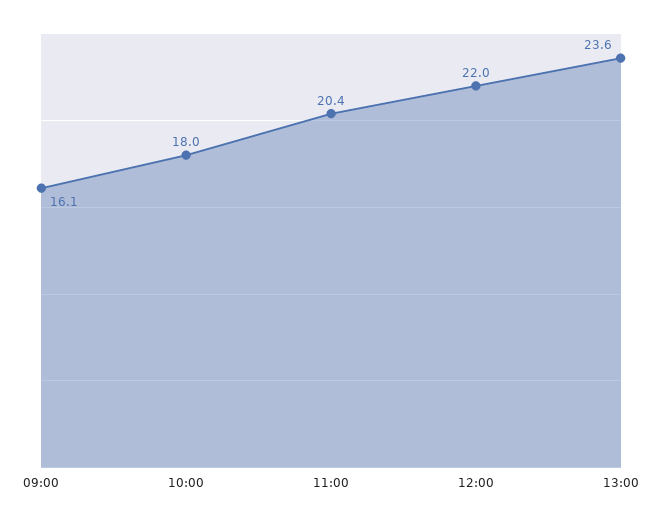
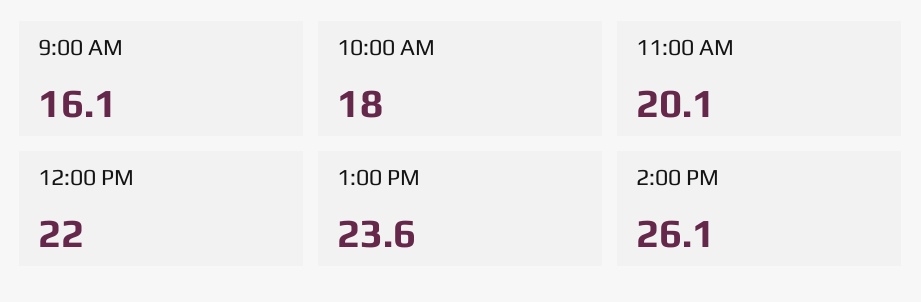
11:00: 20.4 -> 20.1
2:00 PM: none -> 26.1

